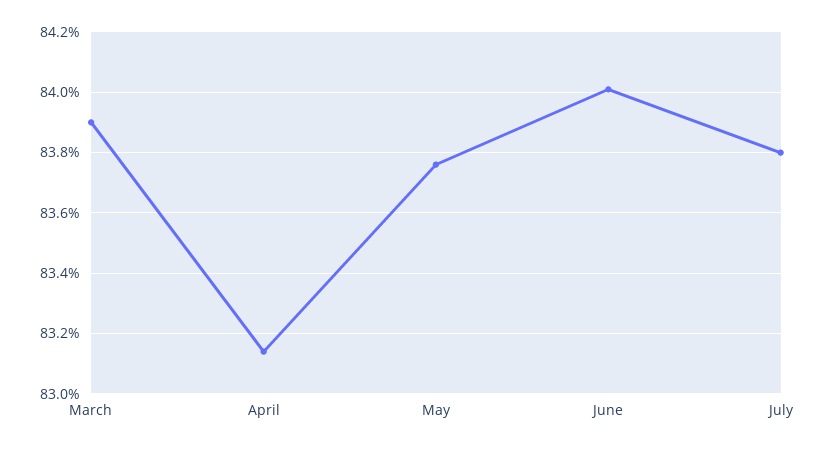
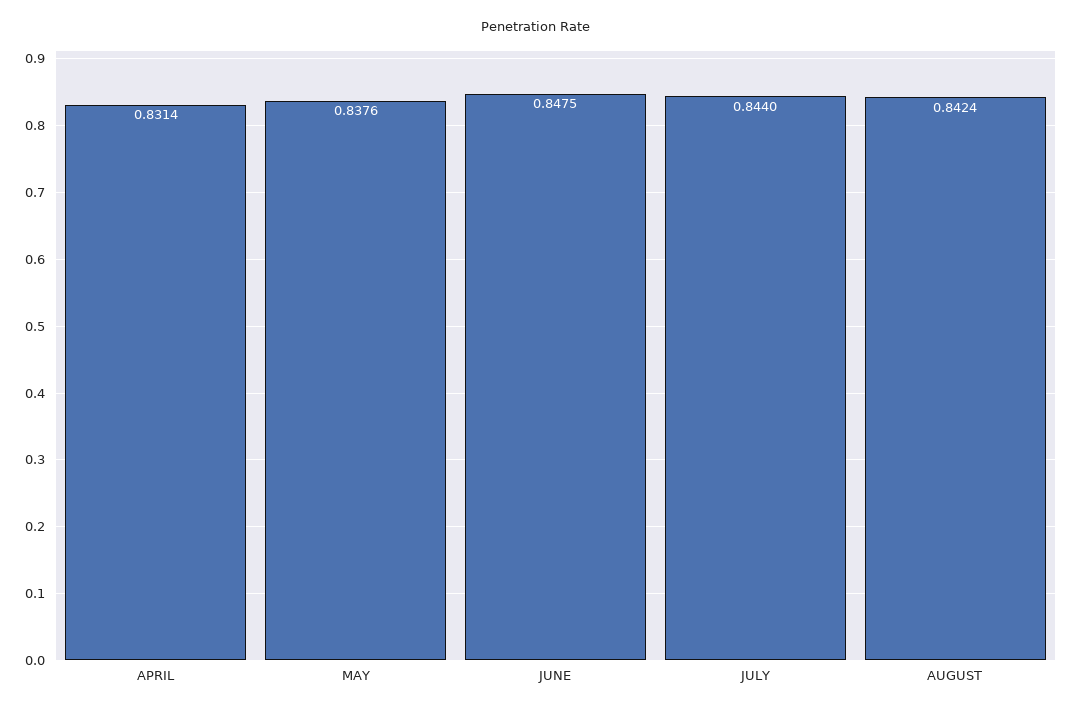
March: 0.839 -> none
June: 0.84 -> 0.8475
July: 0.838 -> 0.844
AUGUST: none -> 0.8424

